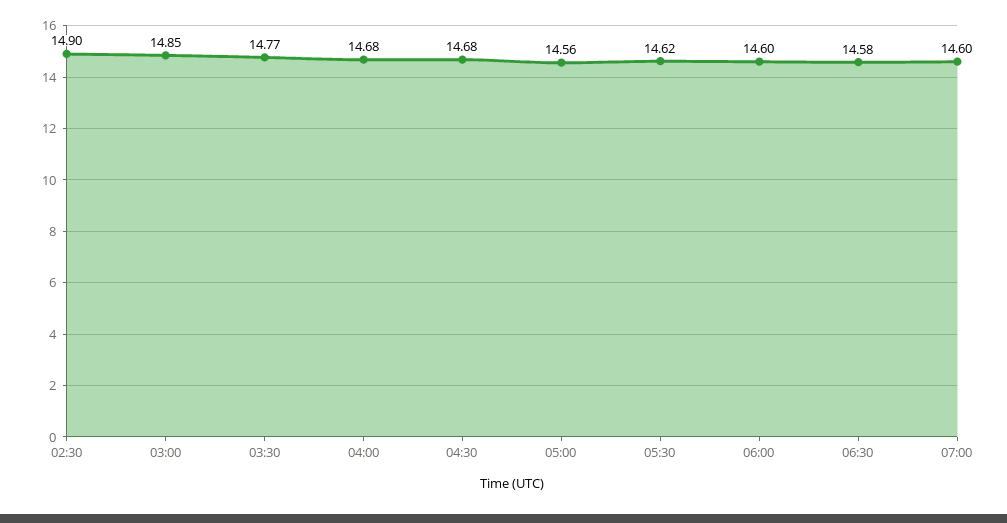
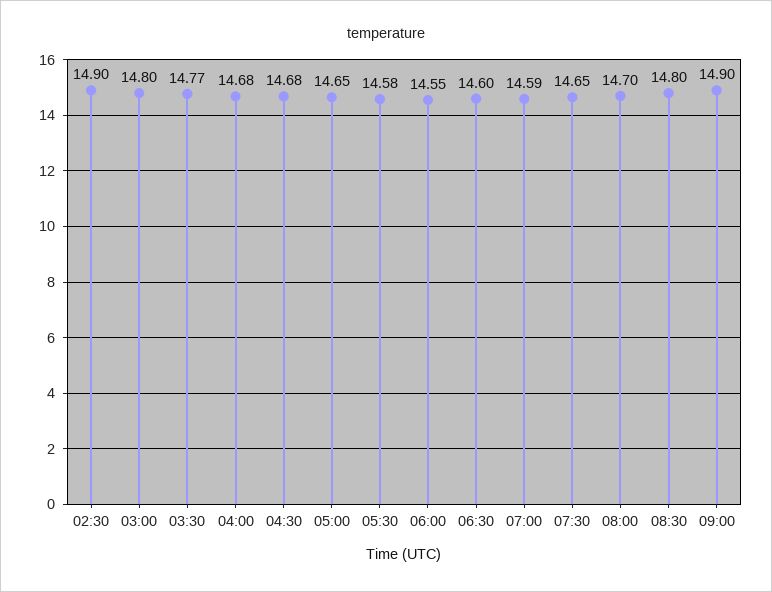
03:00: 14.85 -> 14.8
05:00: 14.56 -> 14.65
05:30: 14.62 -> 14.58
06:00: 14.6 -> 14.55
06:30: 14.58 -> 14.6
07:00: 14.6 -> 14.59
07:30: none -> 14.65
08:00: none -> 14.7
08:30: none -> 14.8
09:00: none -> 14.9

